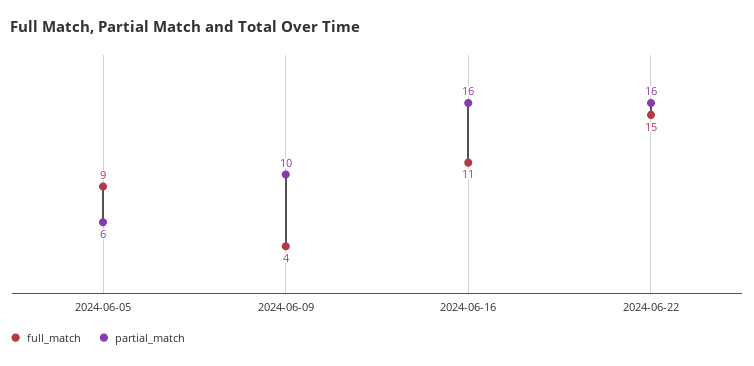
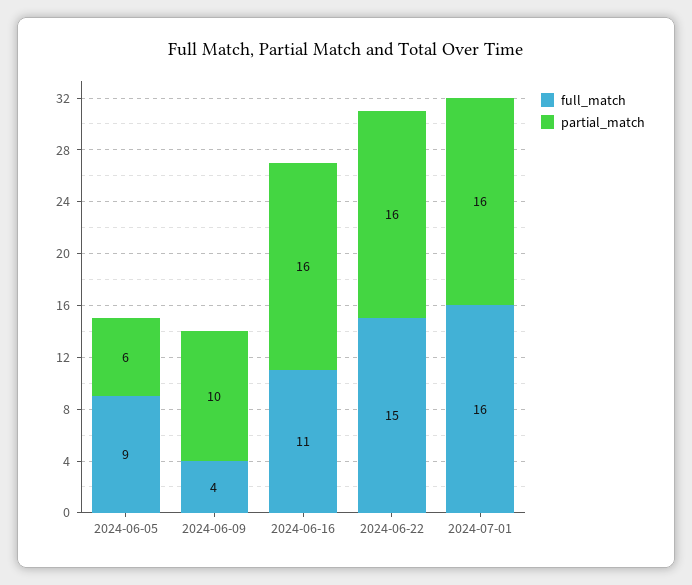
full_match, 2024-07-01: none -> 16
partial_match, 2024-07-01: none -> 16

